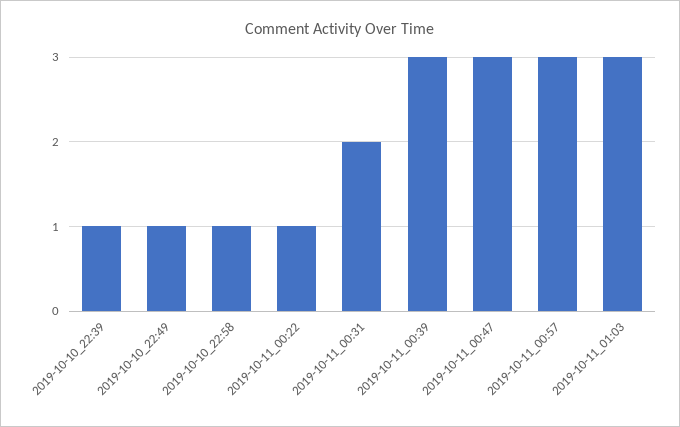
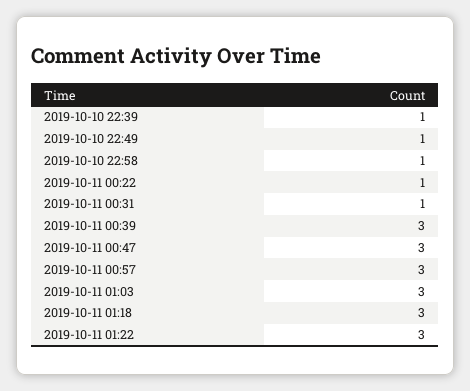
2019-10-11_00:31: 2 -> 1
2019-10-11 01:18: none -> 3
2019-10-11 01:22: none -> 3

